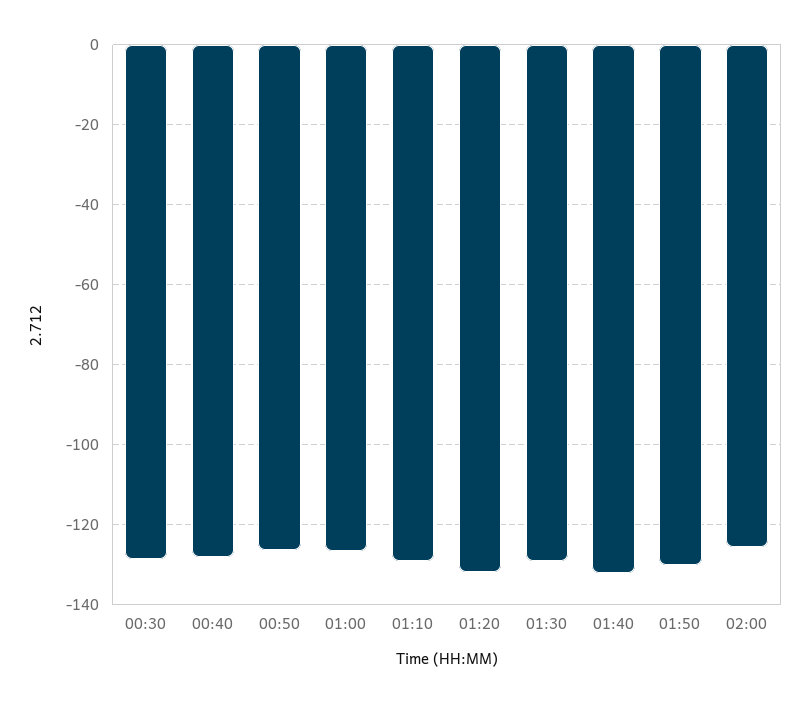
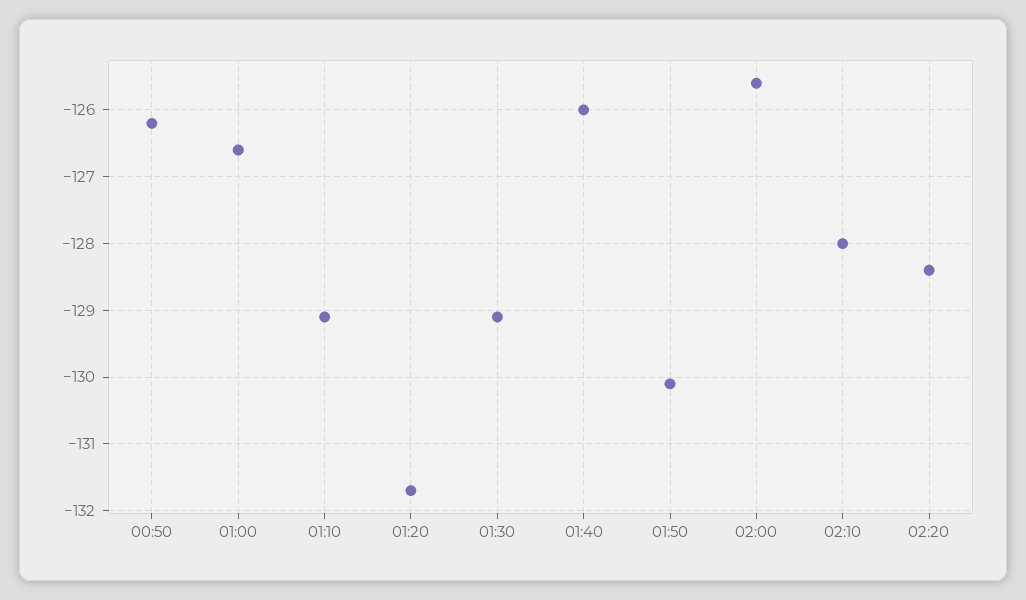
00:30: -128 -> none
00:40: -128 -> none
01:40: -132 -> -126
02:10: none -> -128
02:20: none -> -128.4

